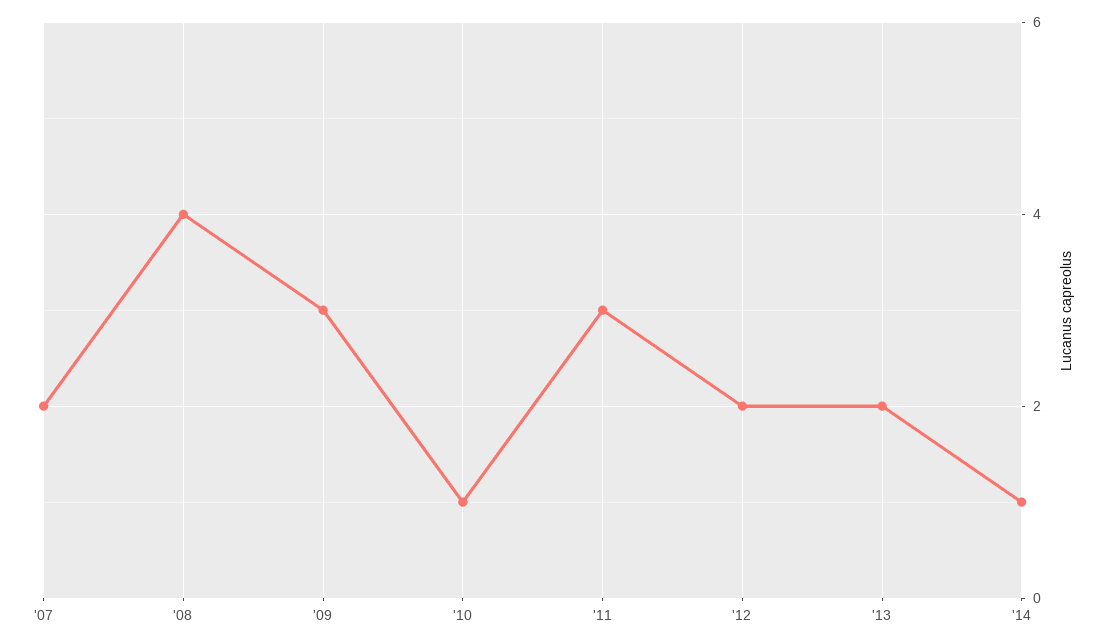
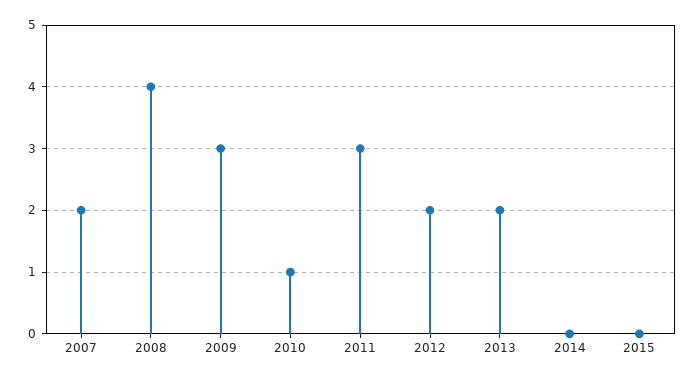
'14: 1 -> 0
2015: none -> 0

